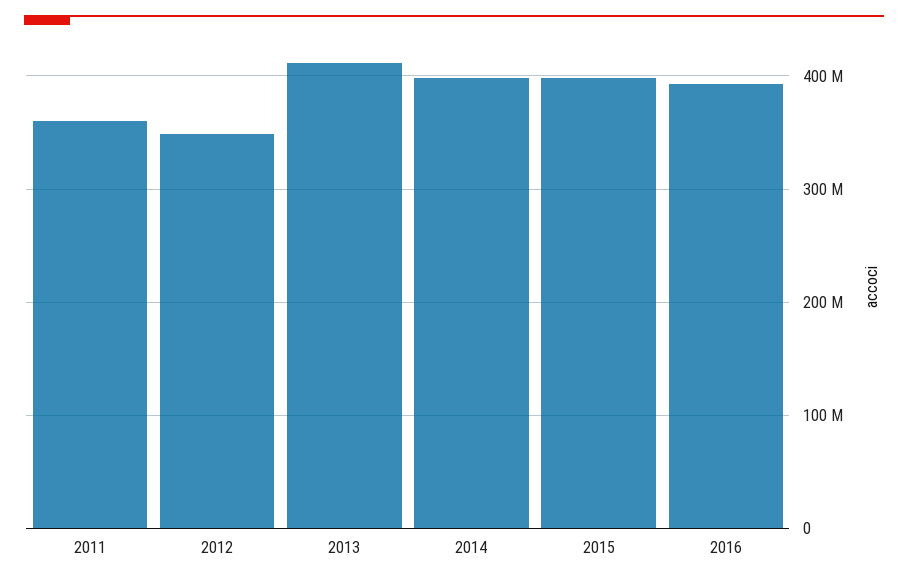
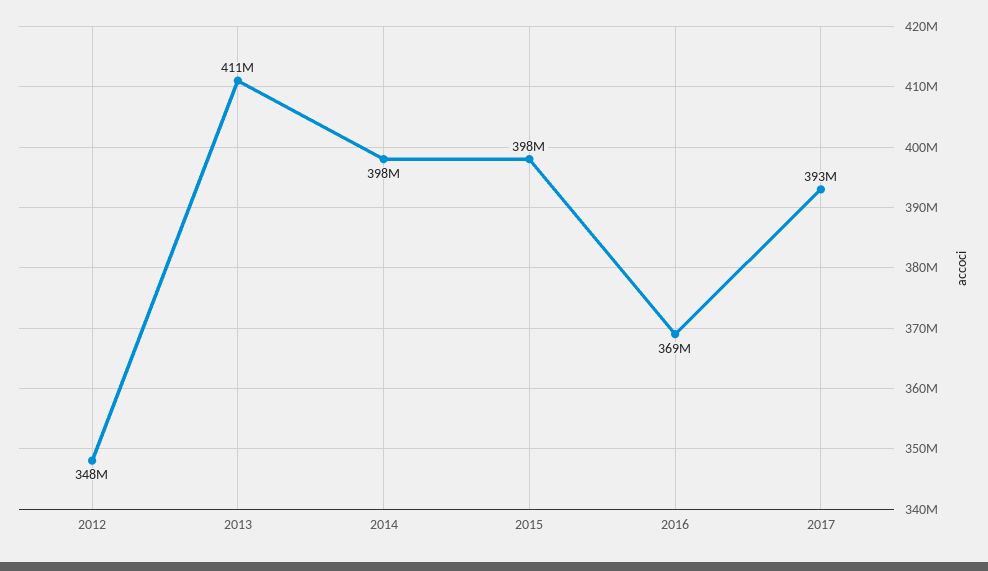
2011: 360000000 -> none
2016: 390000000 -> 369000000
2017: none -> 393000000

